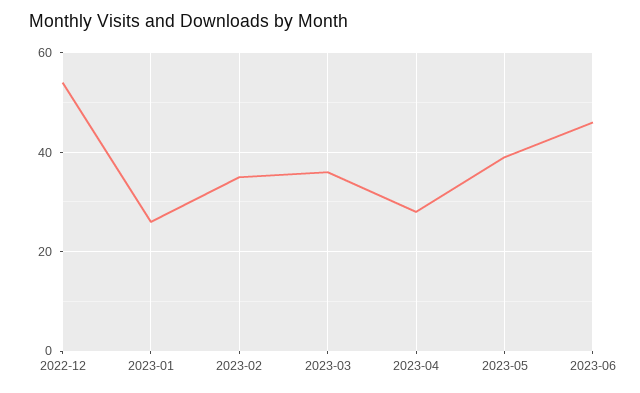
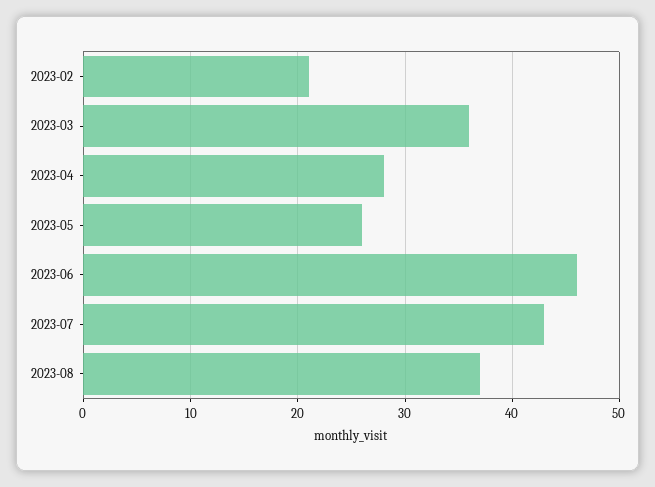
2022-12: 55 -> none
2023-01: 25 -> none
2023-02: 35 -> 21
2023-05: 40 -> 26
2023-07: none -> 43
2023-08: none -> 37

